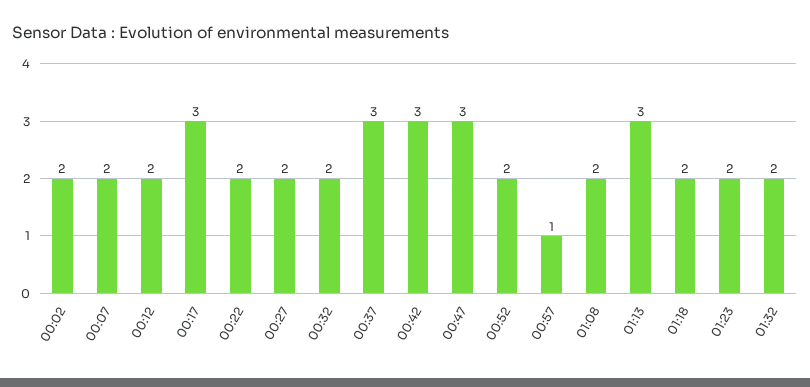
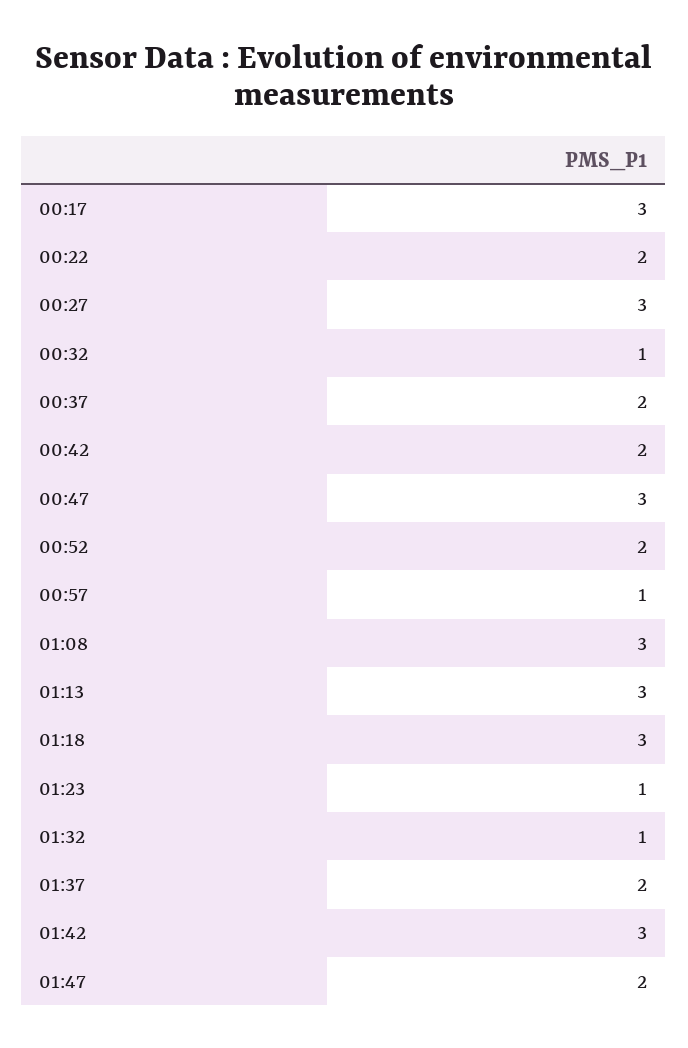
00:02: 2 -> none
00:07: 2 -> none
00:12: 2 -> none
00:27: 2 -> 3
00:32: 2 -> 1
00:37: 3 -> 2
00:42: 3 -> 2
01:08: 2 -> 3
01:18: 2 -> 3
01:23: 2 -> 1
01:32: 2 -> 1
01:37: none -> 2
01:42: none -> 3
01:47: none -> 2

